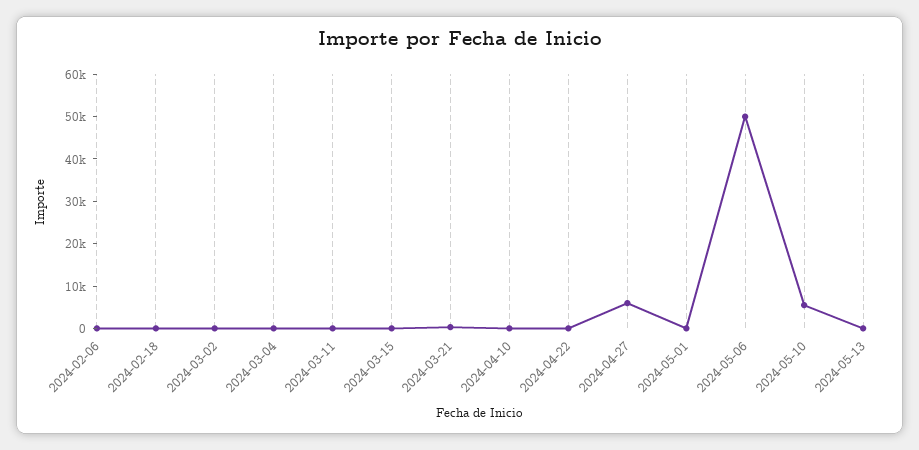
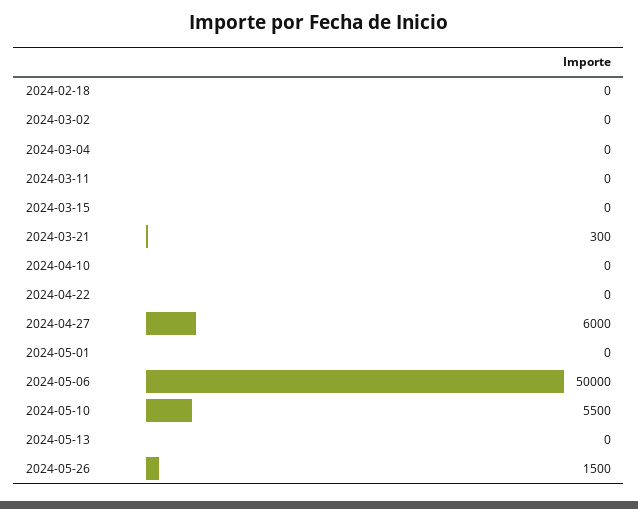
2024-02-06: 0 -> none
2024-05-26: none -> 1500

